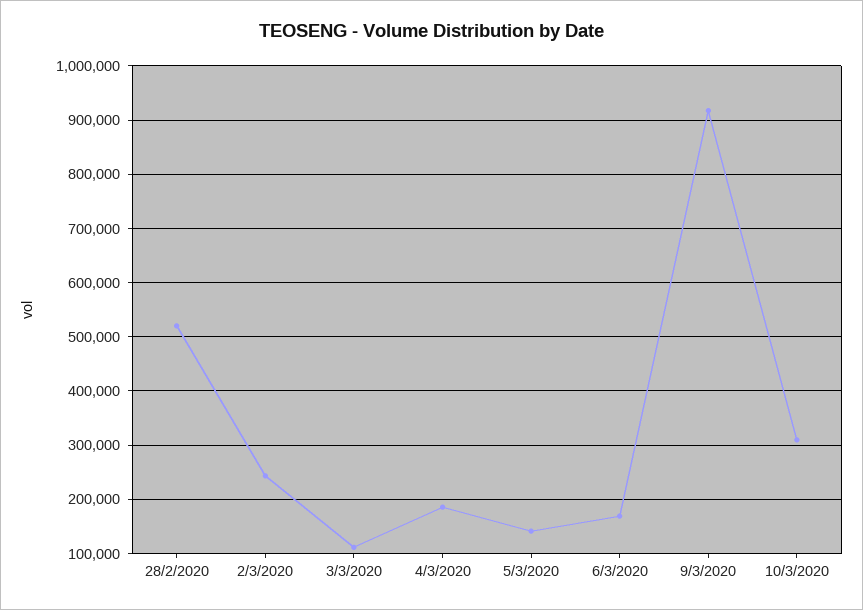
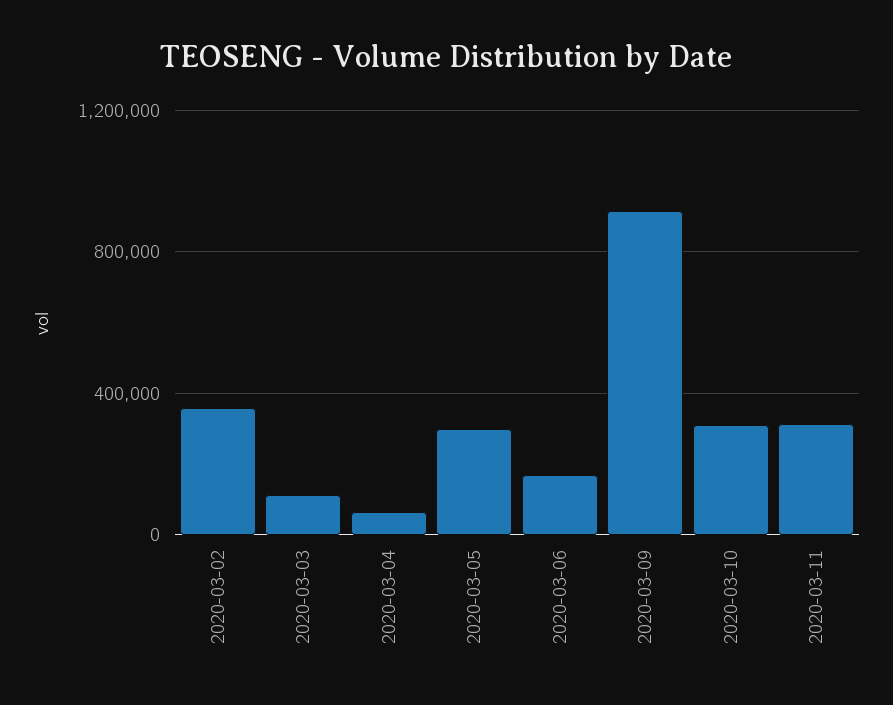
28/2/2020: 520000 -> none
2/3/2020: 240000 -> 350000
4/3/2020: 180000 -> 50000
5/3/2020: 140000 -> 300000
2020-03-11: none -> 300000

